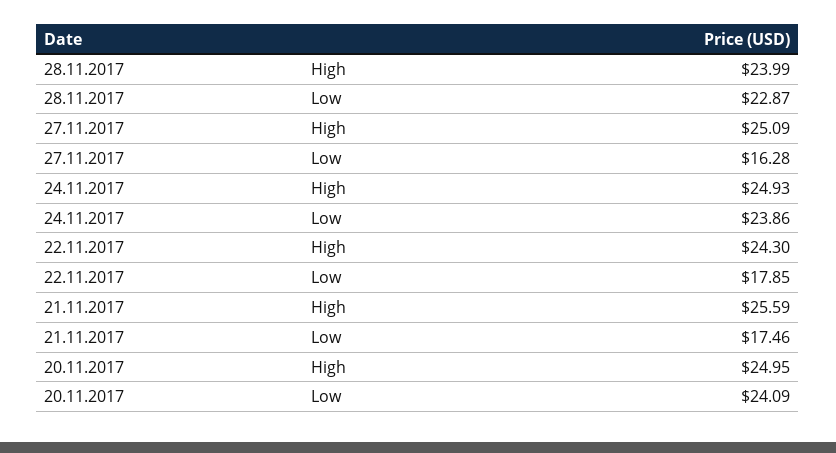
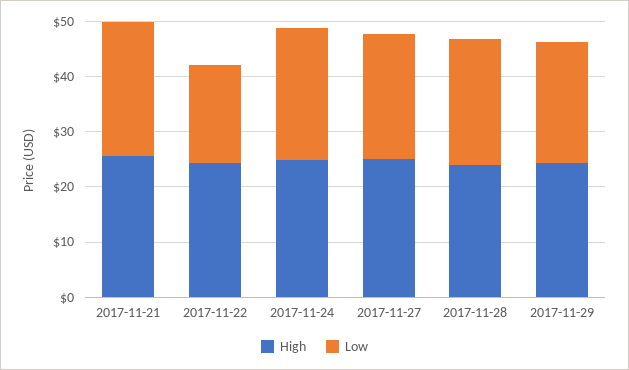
Low, 27.11.2017: 16.28 -> 22
Low, 21.11.2017: 17.46 -> 24
High, 20.11.2017: 24.95 -> none
Low, 20.11.2017: 24.09 -> none
High, 2017-11-29: none -> 24
Low, 2017-11-29: none -> 22

